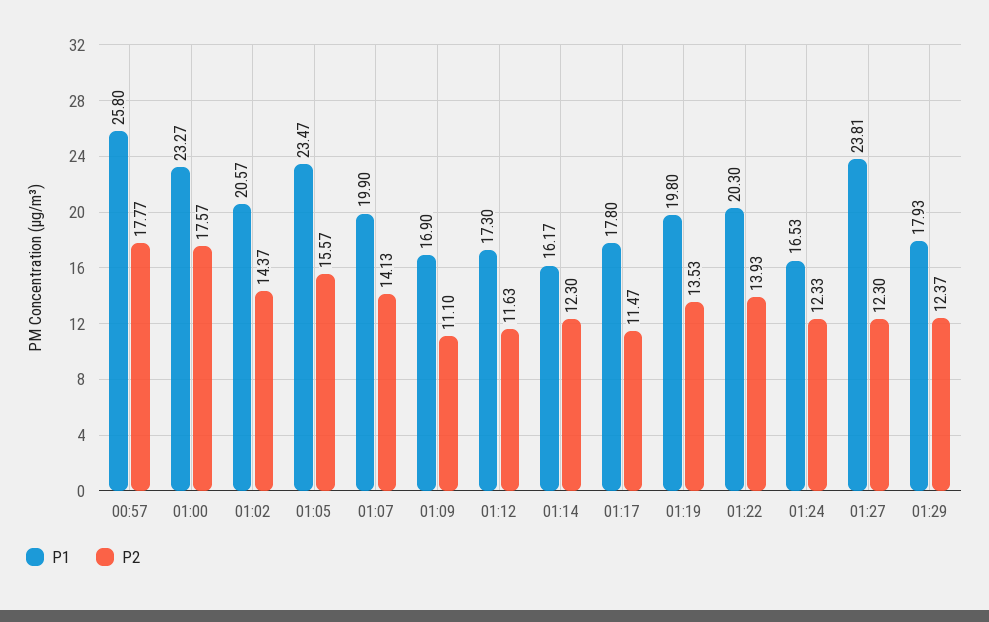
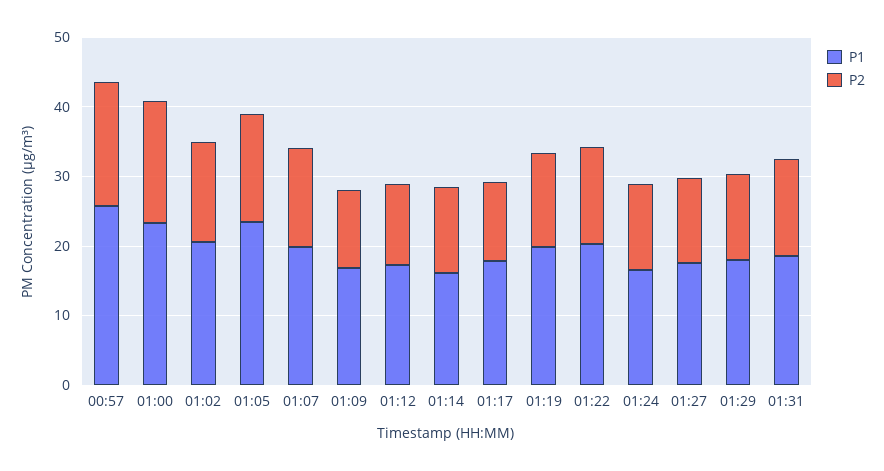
P1, 01:27: 23.81 -> 18
P1, 01:31: none -> 18
P2, 01:31: none -> 14

